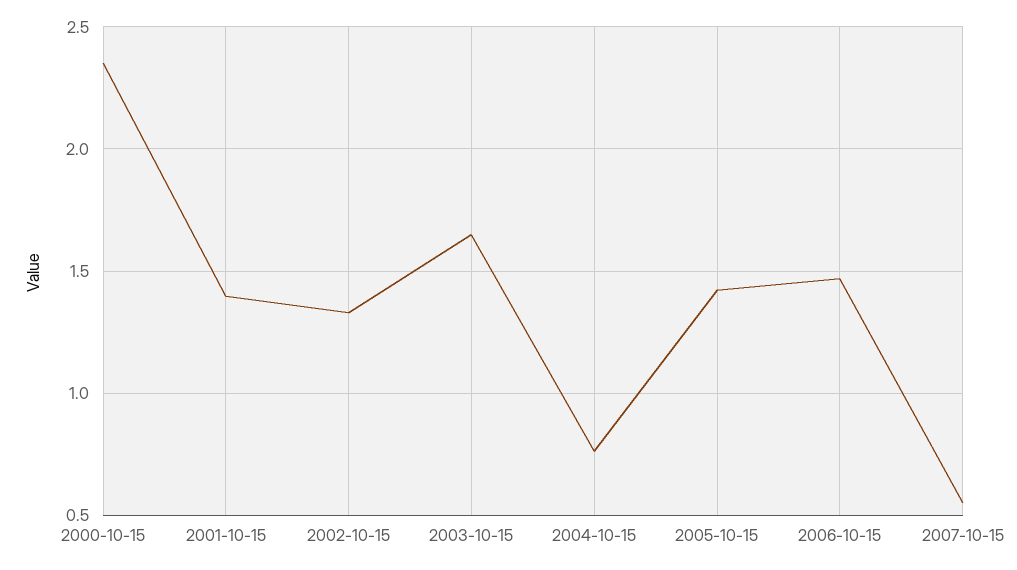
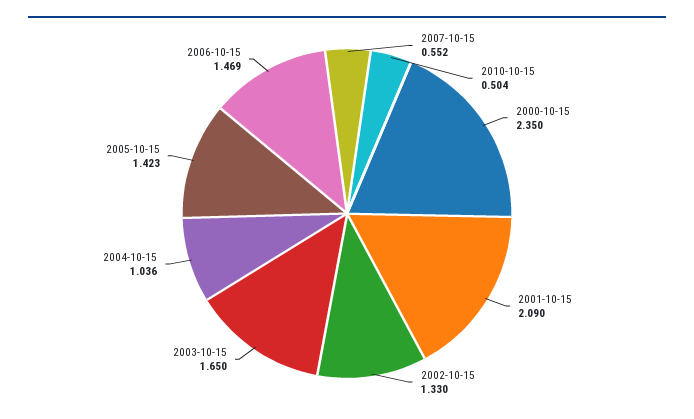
2001-10-15: 1.4 -> 2.09
2004-10-15: 0.75 -> 1.036
2010-10-15: none -> 0.504

